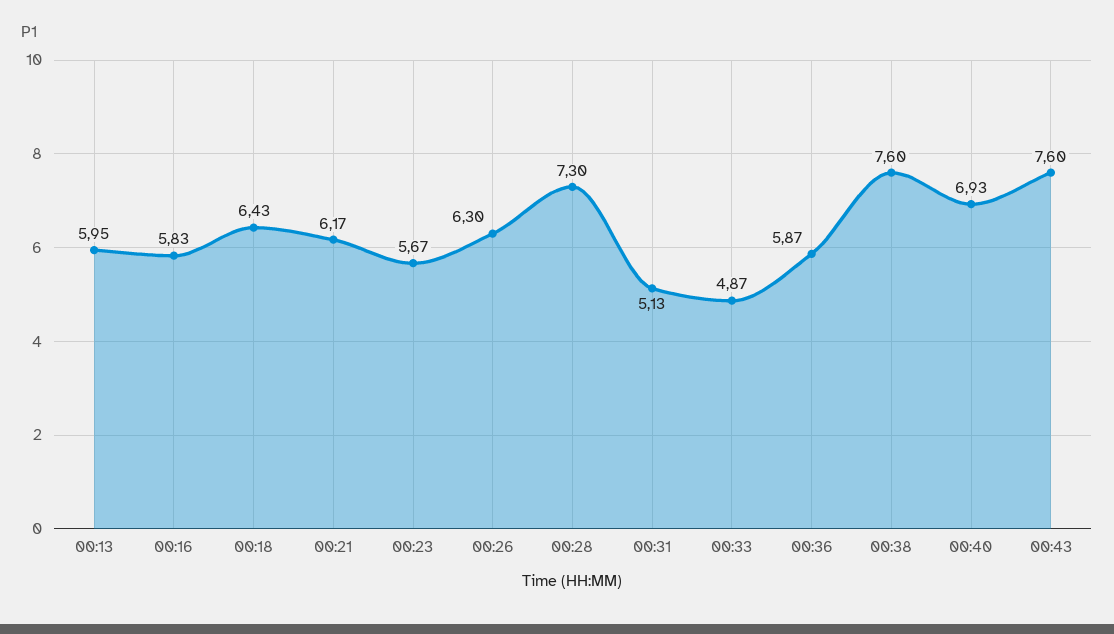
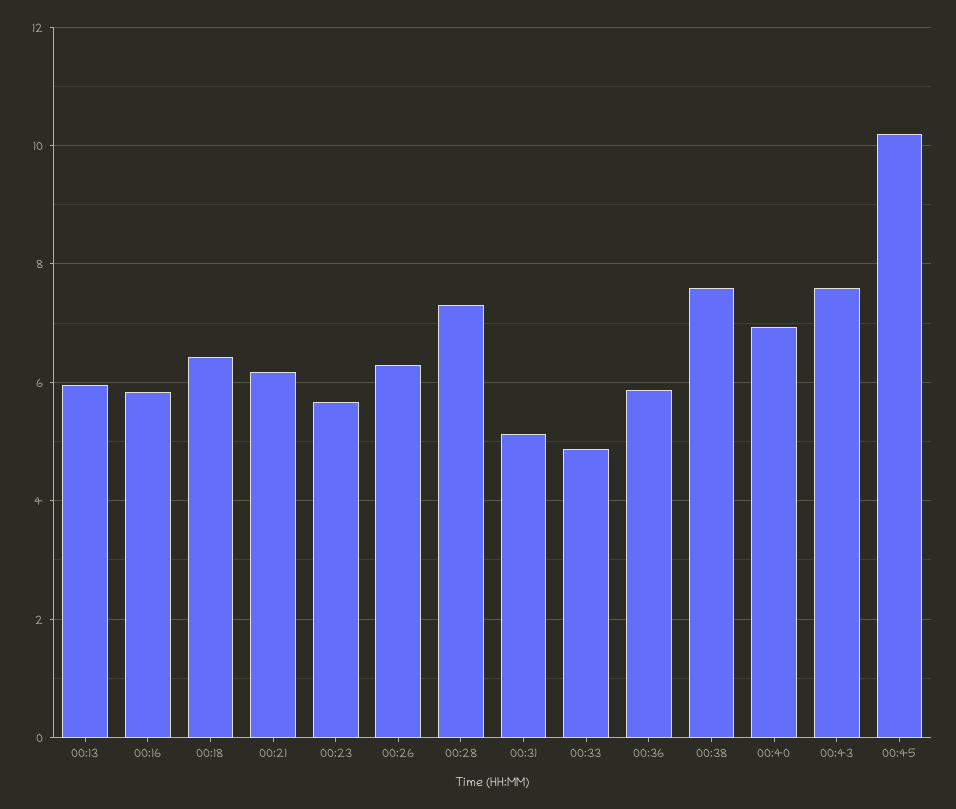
00:45: none -> 10.2

